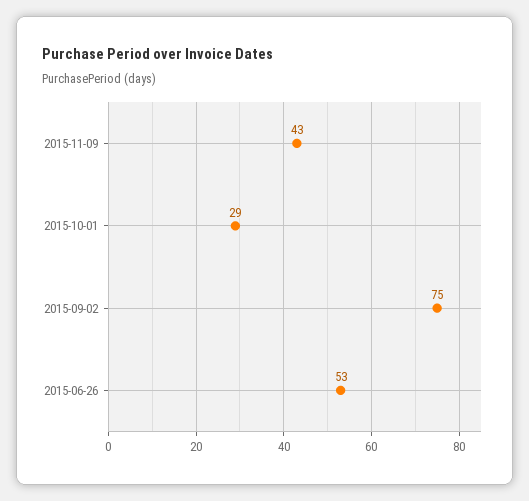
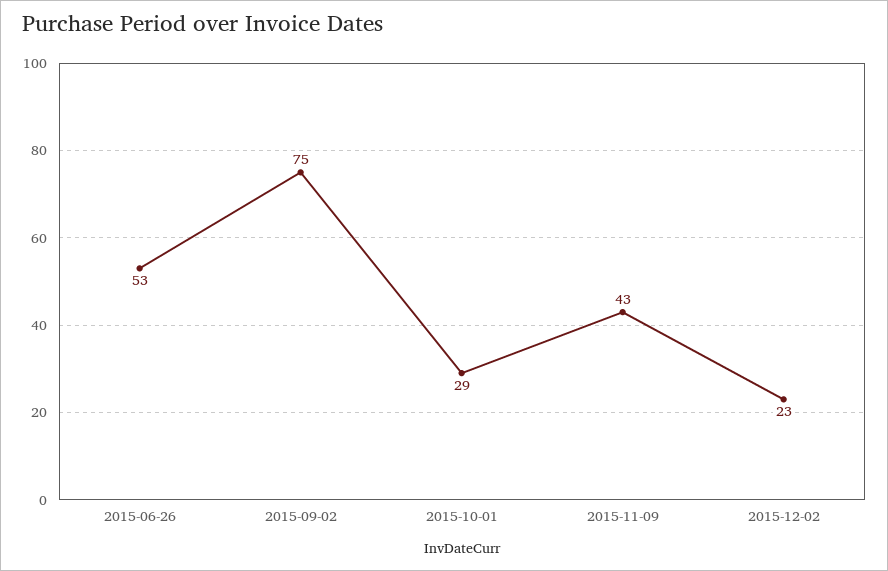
2015-12-02: none -> 23

